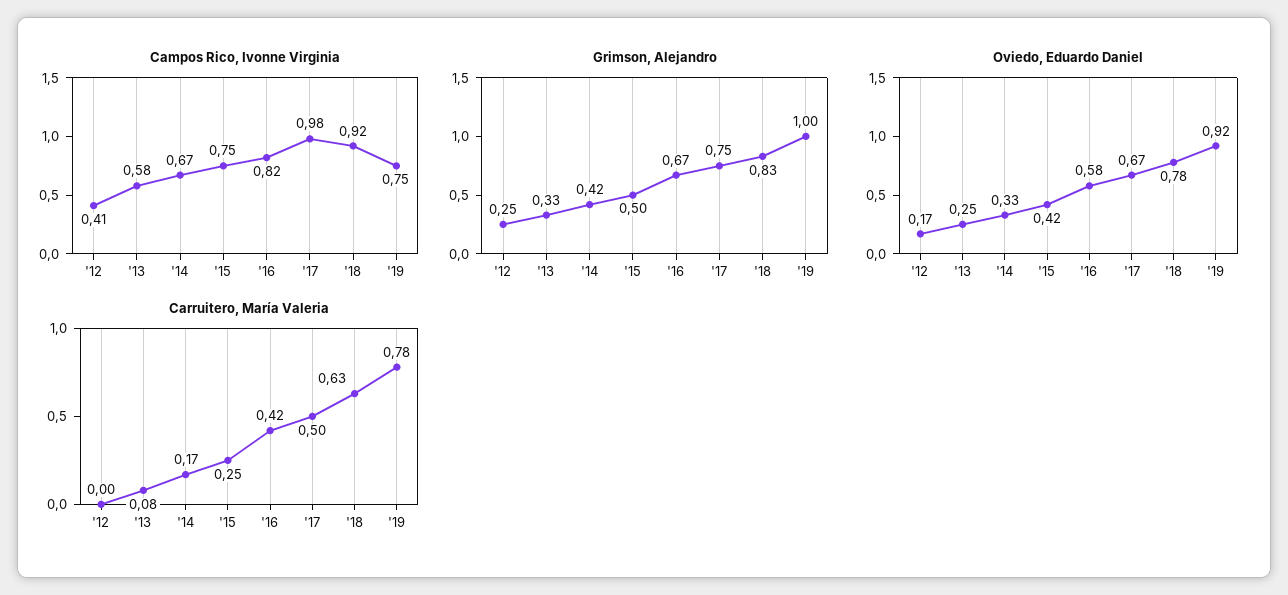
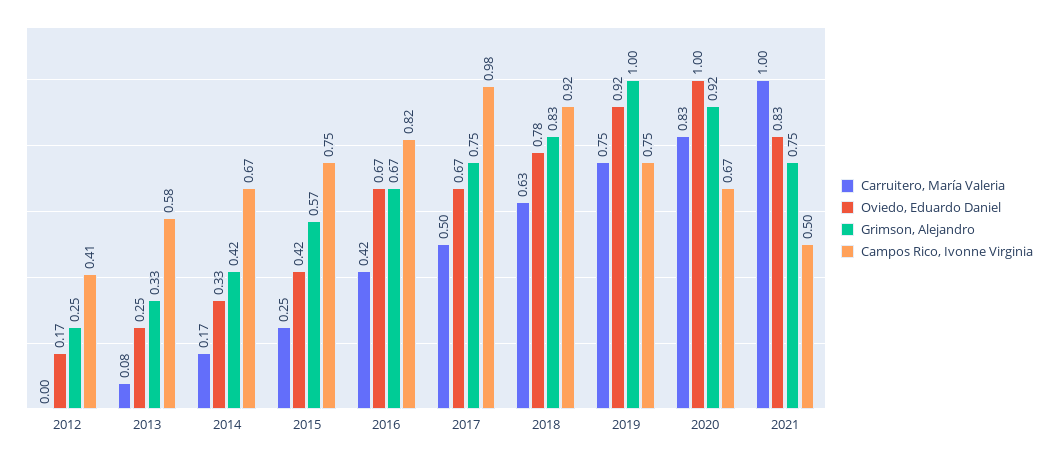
Grimson, Alejandro, '15: 0.5 -> 0.57
Oviedo, Eduardo Daniel, '16: 0.58 -> 0.67
Carruitero, María Valeria, '19: 0.78 -> 0.75
Carruitero, María Valeria, 2020: none -> 0.83
Oviedo, Eduardo Daniel, 2020: none -> 1
Grimson, Alejandro, 2020: none -> 0.92
Campos Rico, Ivonne Virginia, 2020: none -> 0.67
Carruitero, María Valeria, 2021: none -> 1
Oviedo, Eduardo Daniel, 2021: none -> 0.83
Grimson, Alejandro, 2021: none -> 0.75
Campos Rico, Ivonne Virginia, 2021: none -> 0.5

